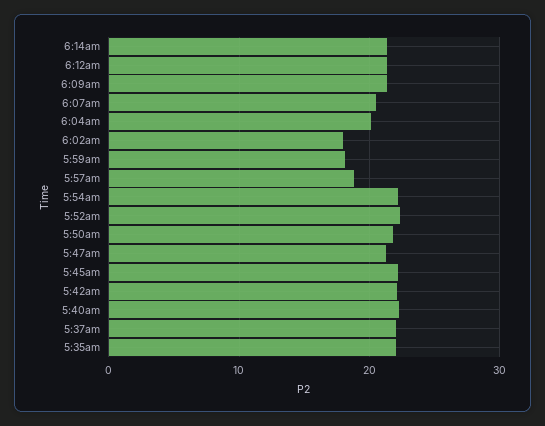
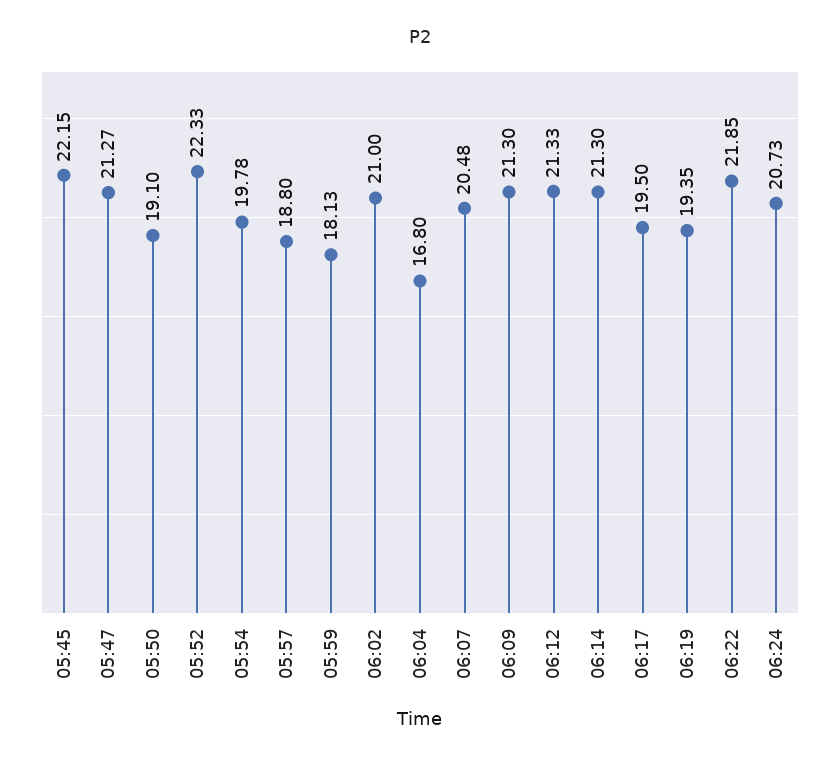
6:04am: 20 -> 16.8
6:02am: 18 -> 21
5:54am: 22 -> 19.78
5:50am: 22 -> 19.1
5:42am: 22 -> none
5:40am: 22 -> none
5:37am: 22 -> none
5:35am: 22 -> none
06:17: none -> 19.5
06:19: none -> 19.35
06:22: none -> 21.85
06:24: none -> 20.73

